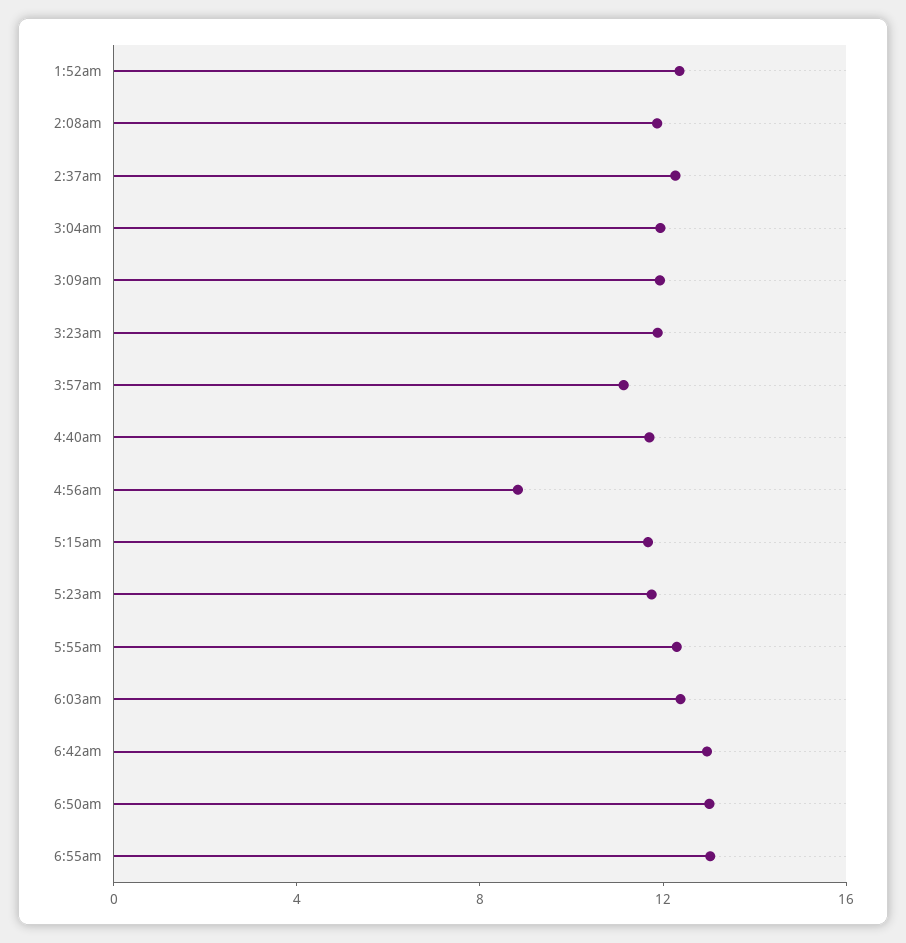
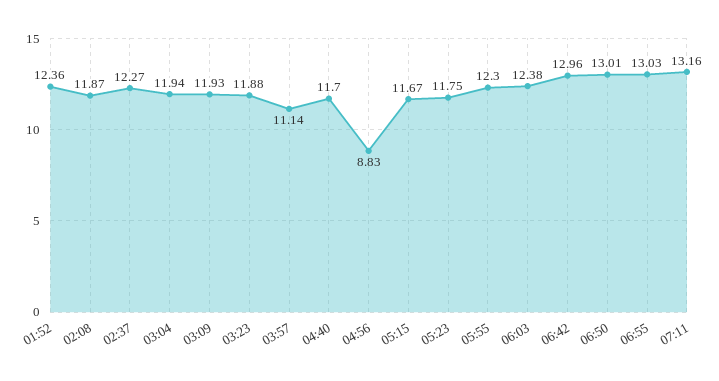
07:11: none -> 13.16

